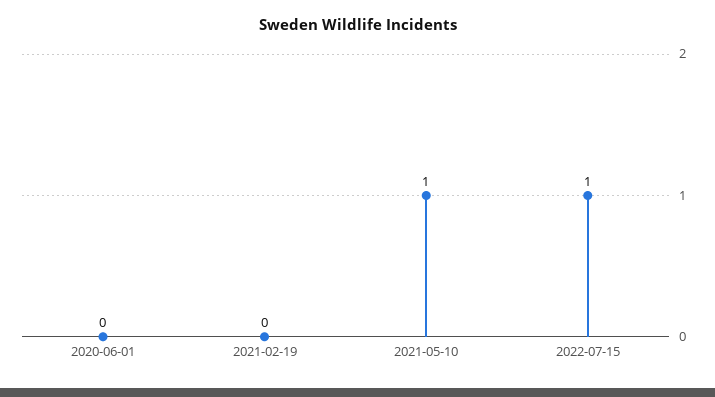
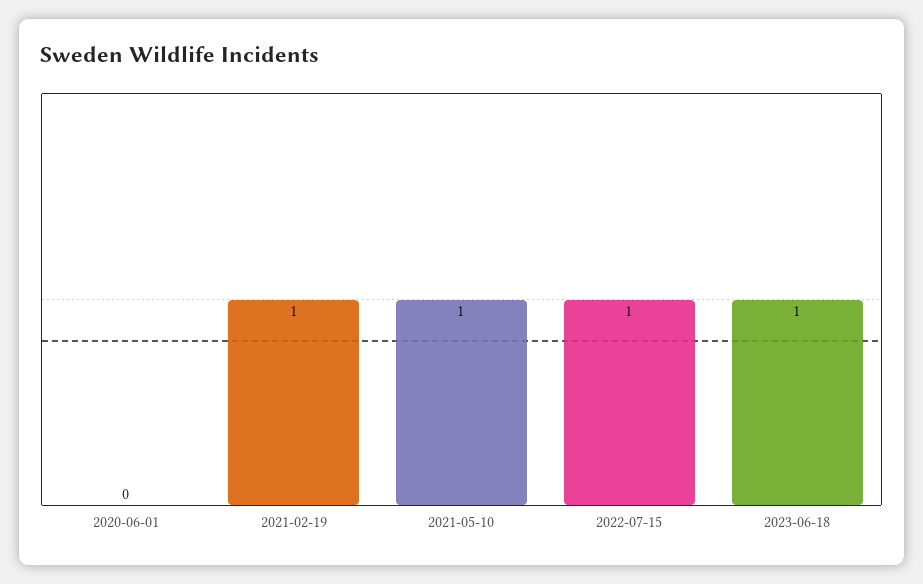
2021-02-19: 0 -> 1
2023-06-18: none -> 1

